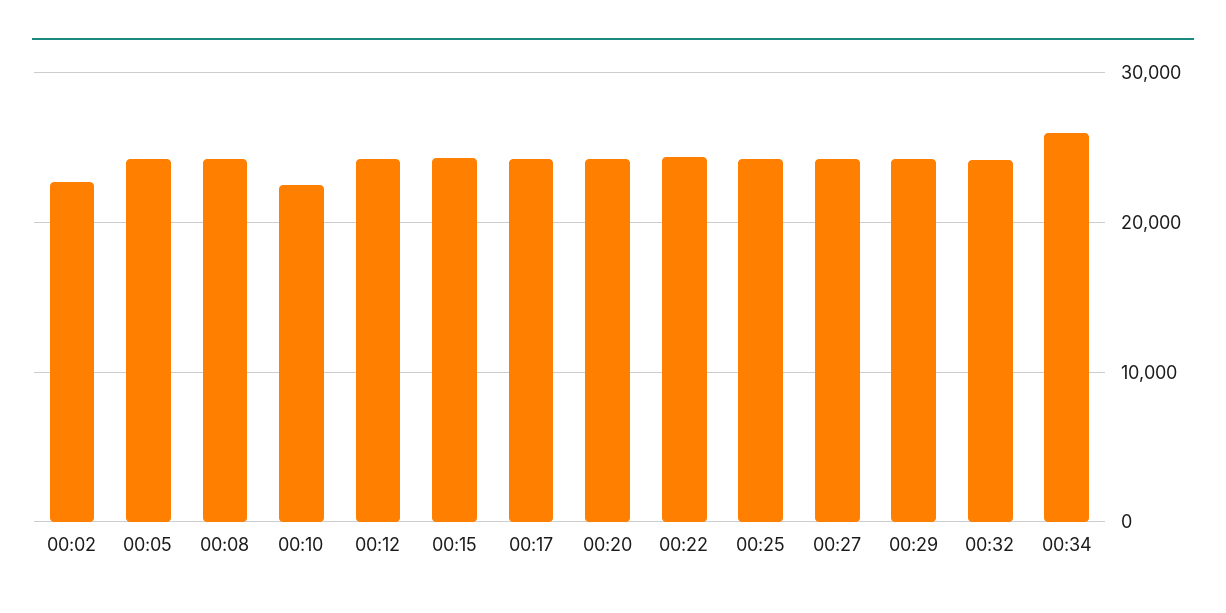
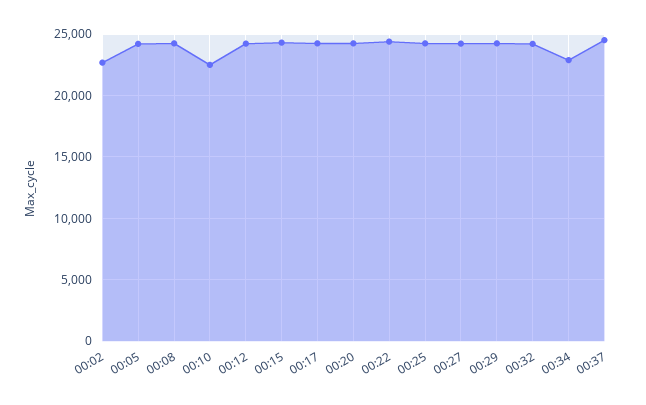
00:34: 26000 -> 23000
00:37: none -> 24500

